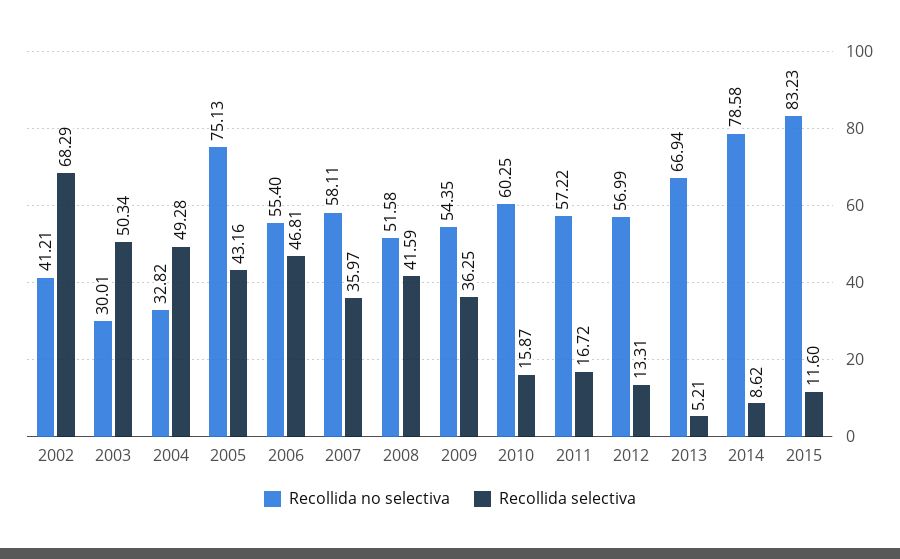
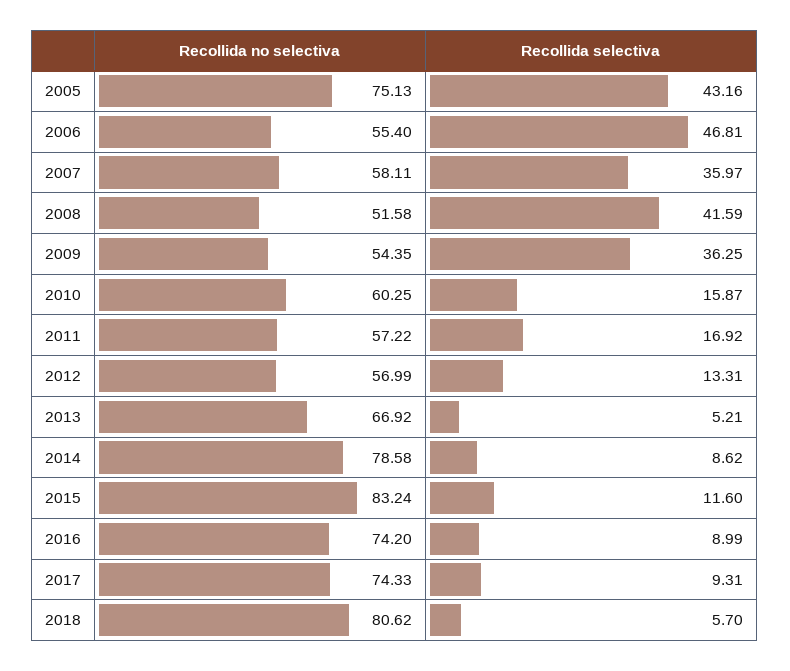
Recollida no selectiva, 2002: 41.21 -> none
Recollida selectiva, 2002: 68.29 -> none
Recollida no selectiva, 2003: 30.01 -> none
Recollida selectiva, 2003: 50.34 -> none
Recollida no selectiva, 2004: 32.82 -> none
Recollida selectiva, 2004: 49.28 -> none
Recollida selectiva, 2011: 16.72 -> 16.92
Recollida no selectiva, 2013: 66.94 -> 66.92
Recollida no selectiva, 2015: 83.23 -> 83.24
Recollida no selectiva, 2016: none -> 74.2
Recollida selectiva, 2016: none -> 8.99
Recollida no selectiva, 2017: none -> 74.33
Recollida selectiva, 2017: none -> 9.31
Recollida no selectiva, 2018: none -> 80.62
Recollida selectiva, 2018: none -> 5.7

